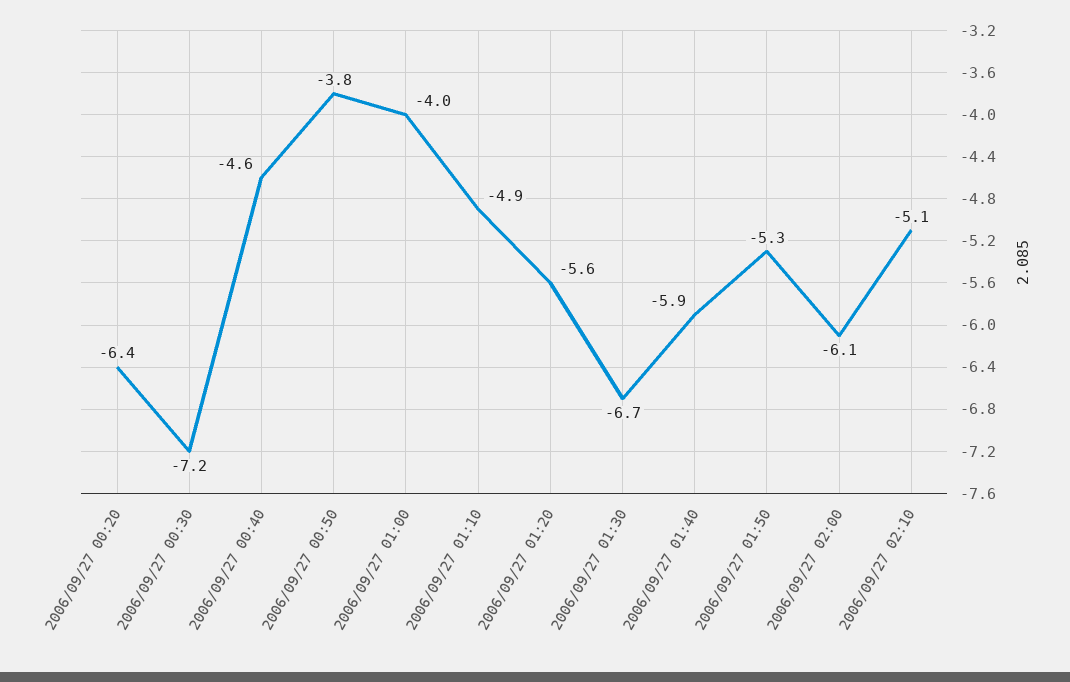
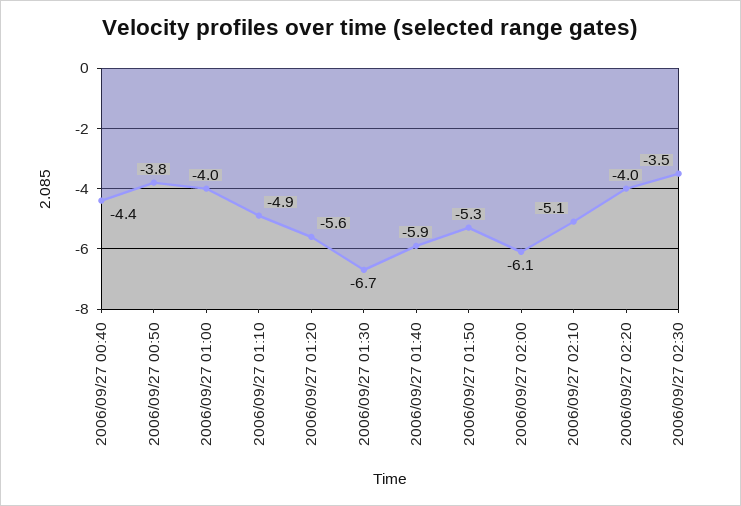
2006/09/27 00:20: -6.4 -> none
2006/09/27 00:30: -7.2 -> none
2006/09/27 00:40: -4.6 -> -4.4
2006/09/27 02:20: none -> -4
2006/09/27 02:30: none -> -3.5

